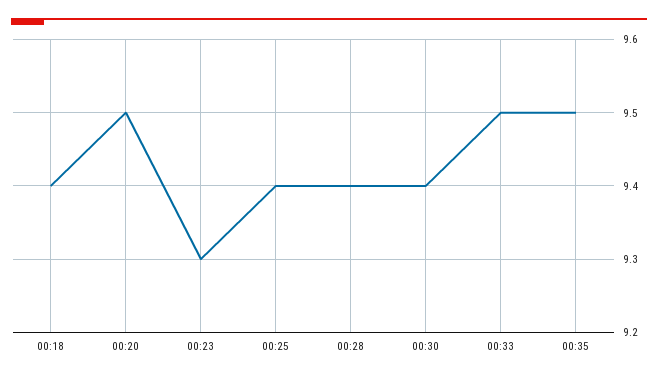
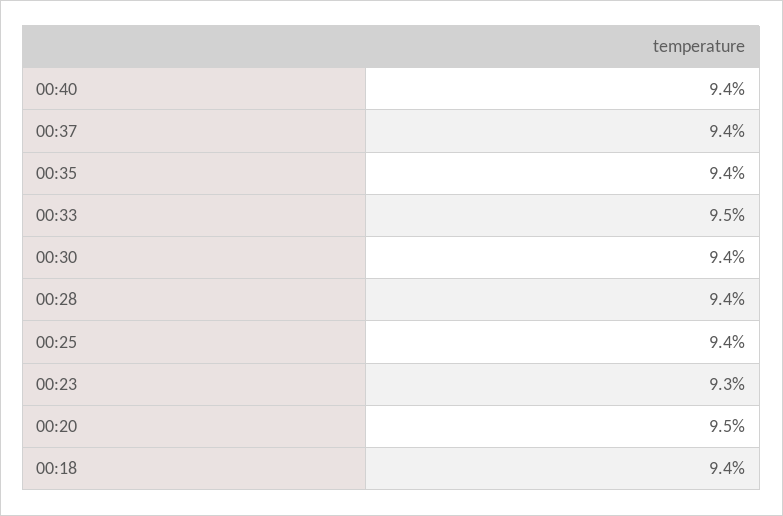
00:35: 9.5 -> 9.4
00:40: none -> 9.4
00:37: none -> 9.4

